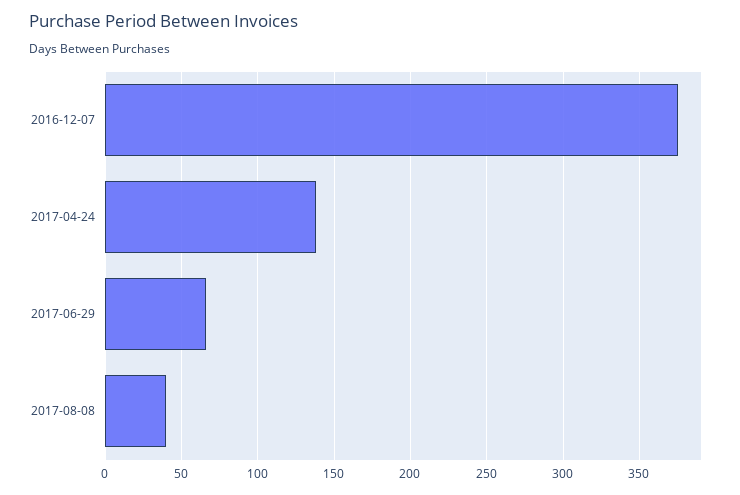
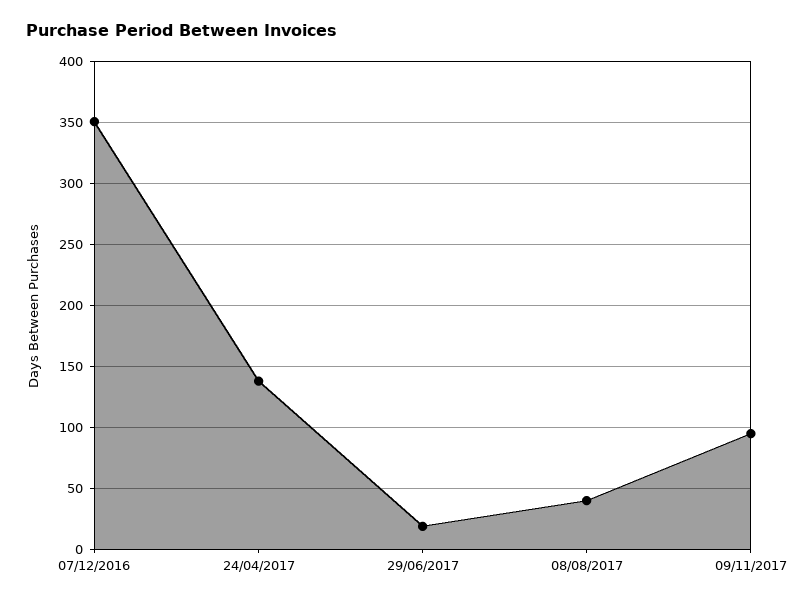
2016-12-07: 375 -> 350
2017-06-29: 65 -> 20
09/11/2017: none -> 95

